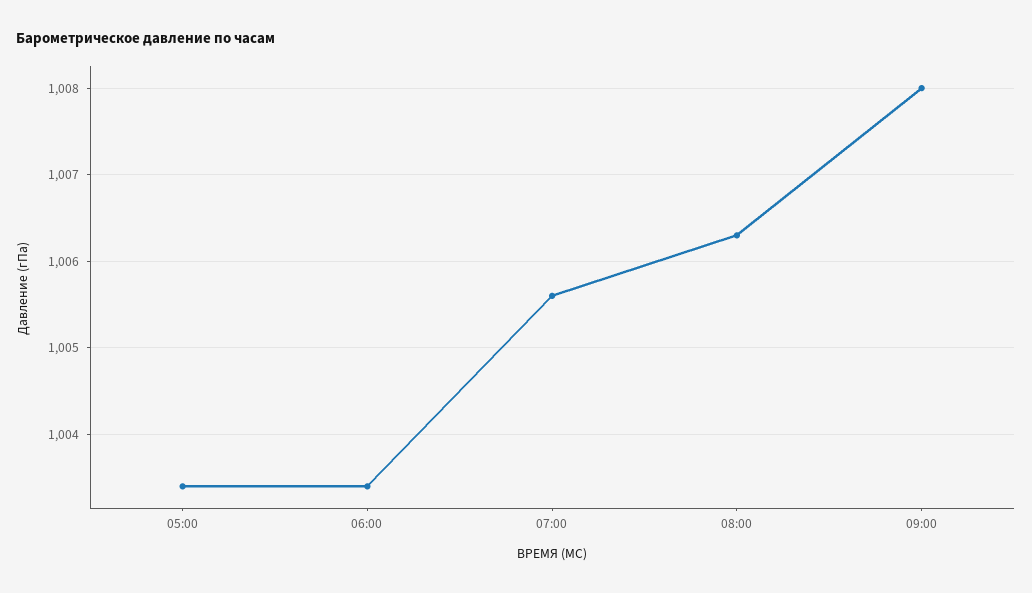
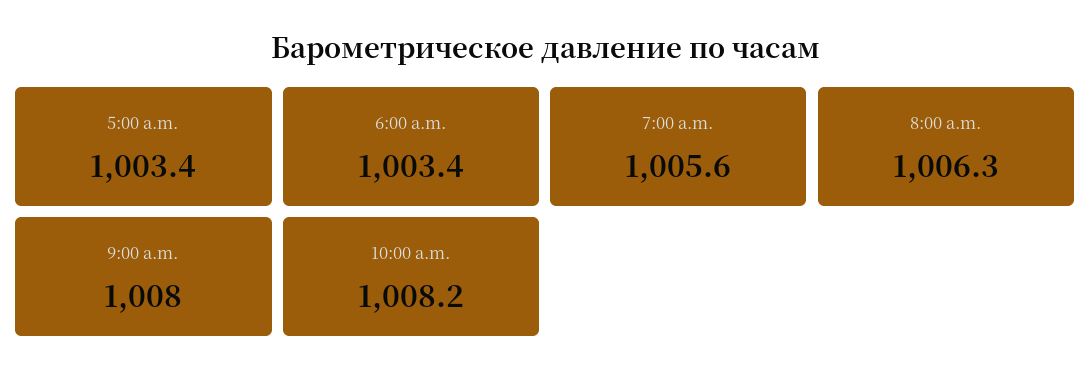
10:00 a.m.: none -> 1008.2

